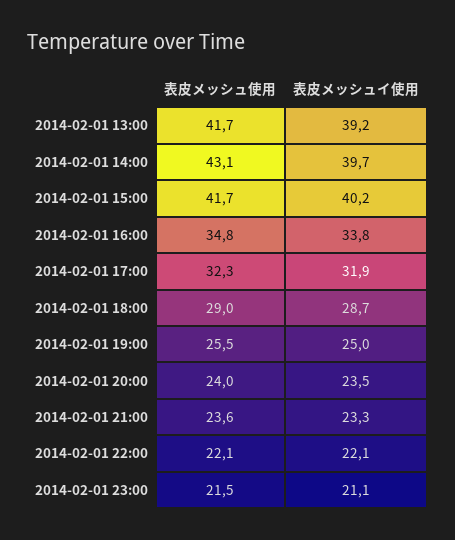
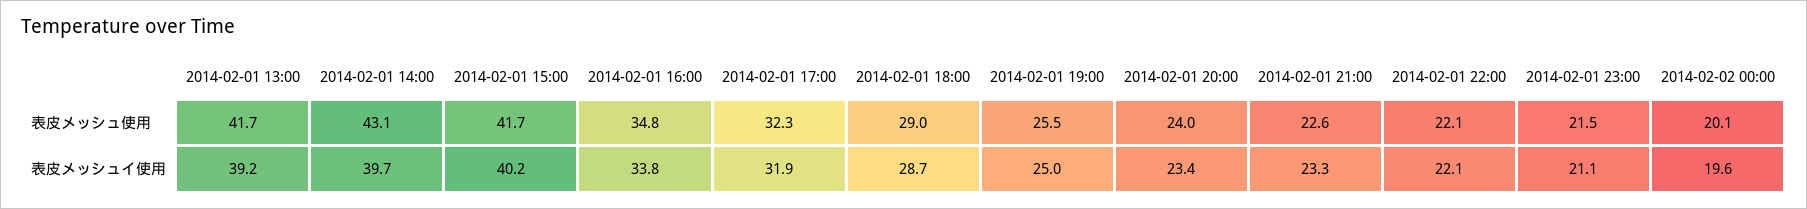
表皮メッシュイ使用, 2014-02-01 20:00: 23.5 -> 23.4
表皮メッシュ使用, 2014-02-01 21:00: 23.6 -> 22.6
表皮メッシュ使用, 2014-02-02 00:00: none -> 20.1
表皮メッシュイ使用, 2014-02-02 00:00: none -> 19.6

